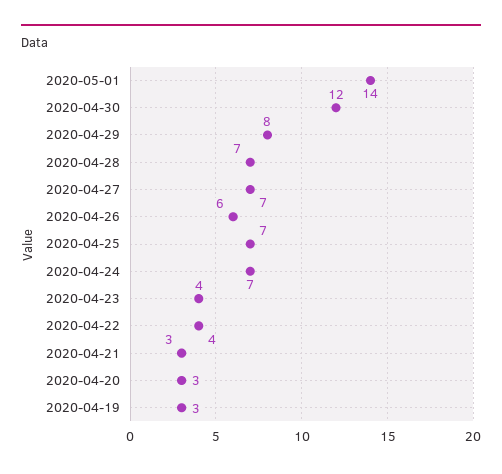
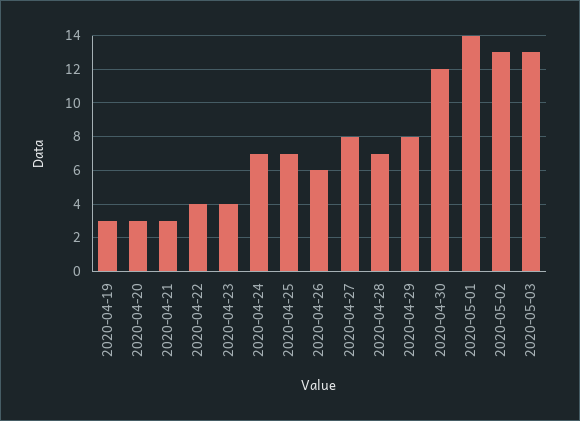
2020-04-27: 7 -> 8
2020-05-02: none -> 13
2020-05-03: none -> 13

